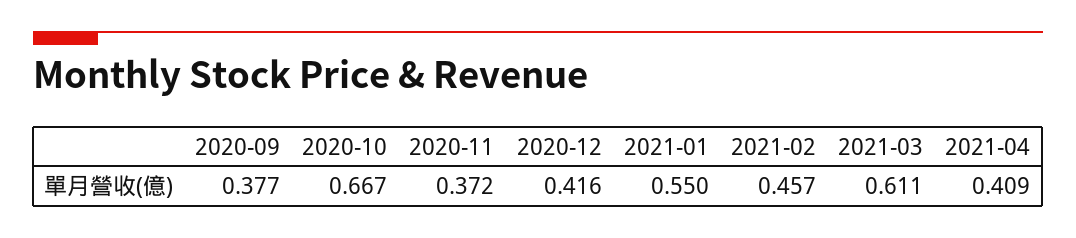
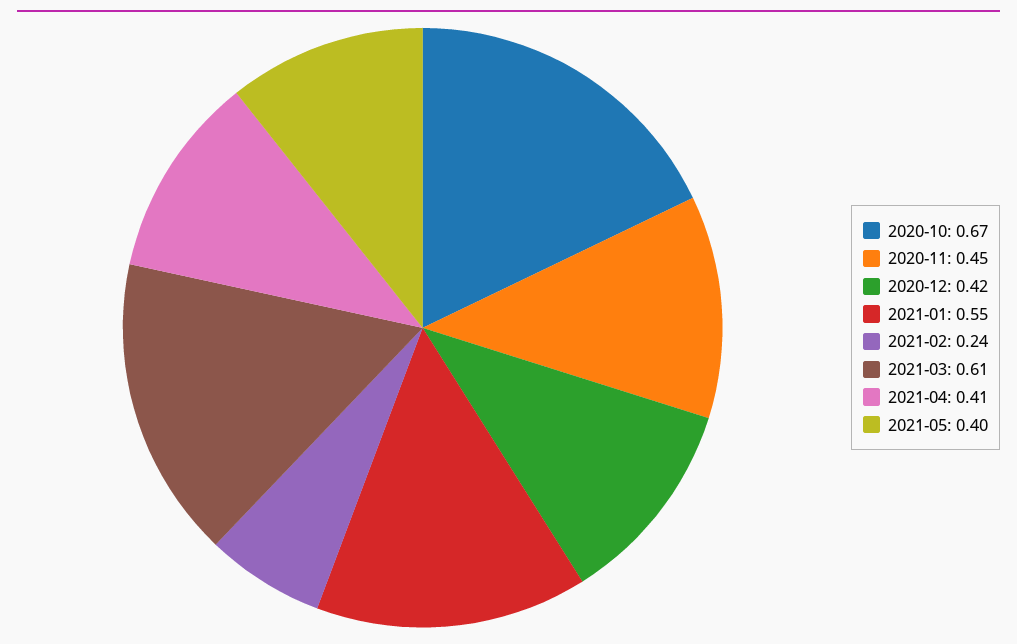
2020-09: 0.377 -> none
2020-11: 0.372 -> 0.45
2021-02: 0.457 -> 0.24
2021-05: none -> 0.4

